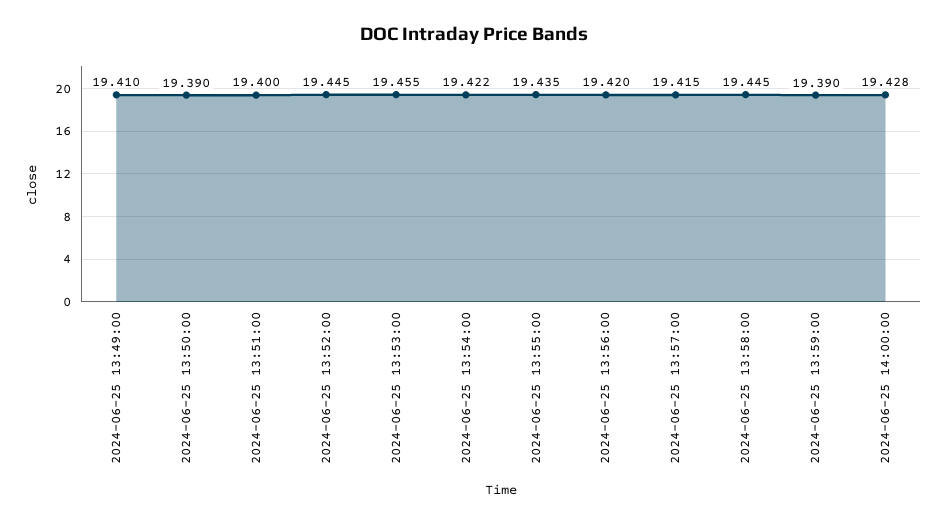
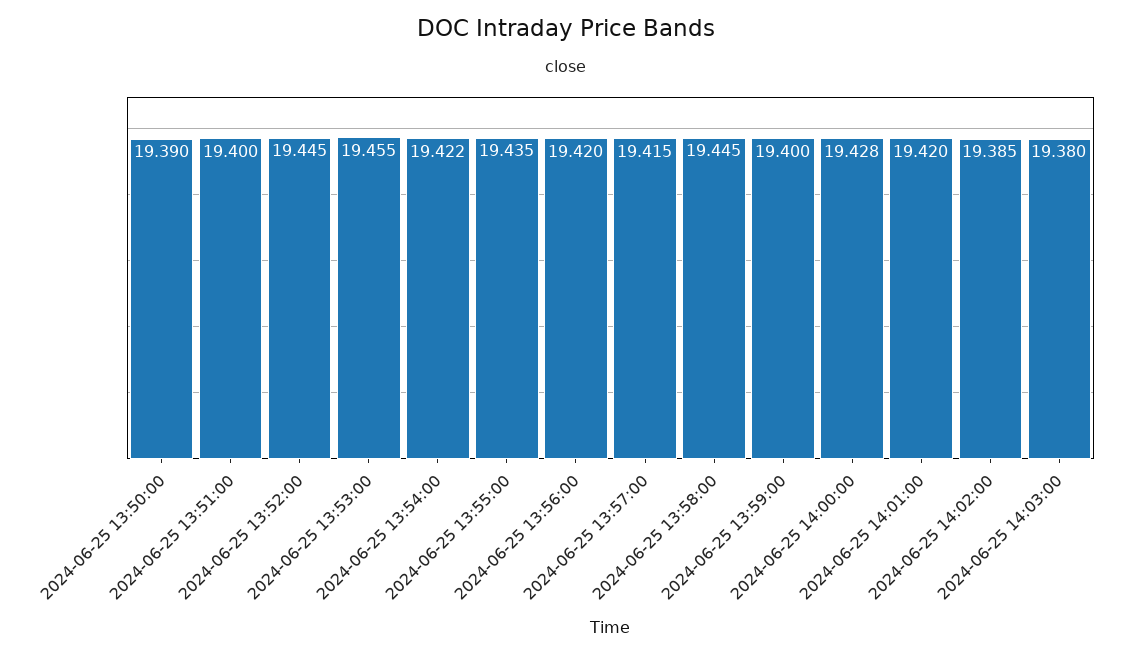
2024-06-25 13:49:00: 19.41 -> none
2024-06-25 13:59:00: 19.39 -> 19.4
2024-06-25 14:01:00: none -> 19.42
2024-06-25 14:02:00: none -> 19.385
2024-06-25 14:03:00: none -> 19.38

